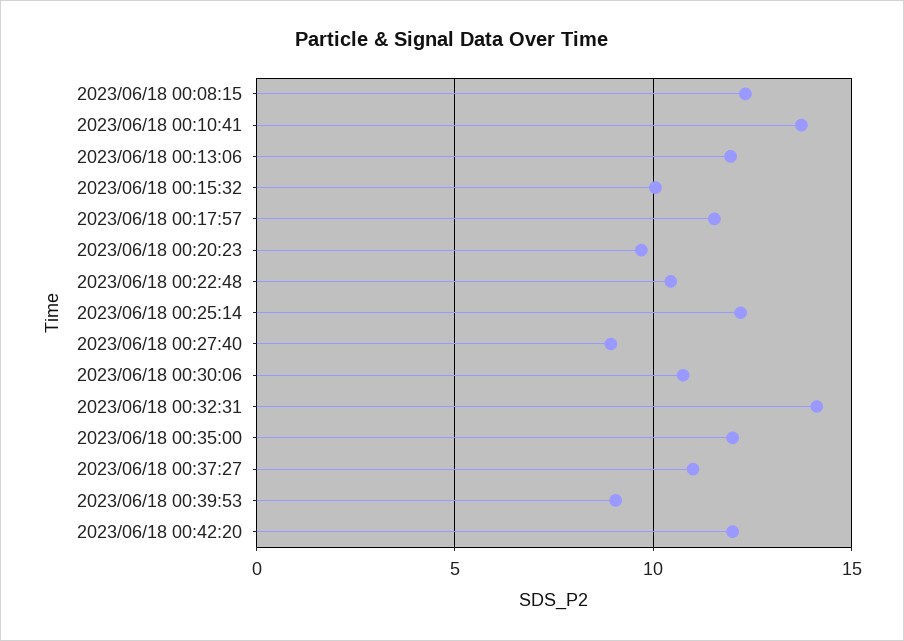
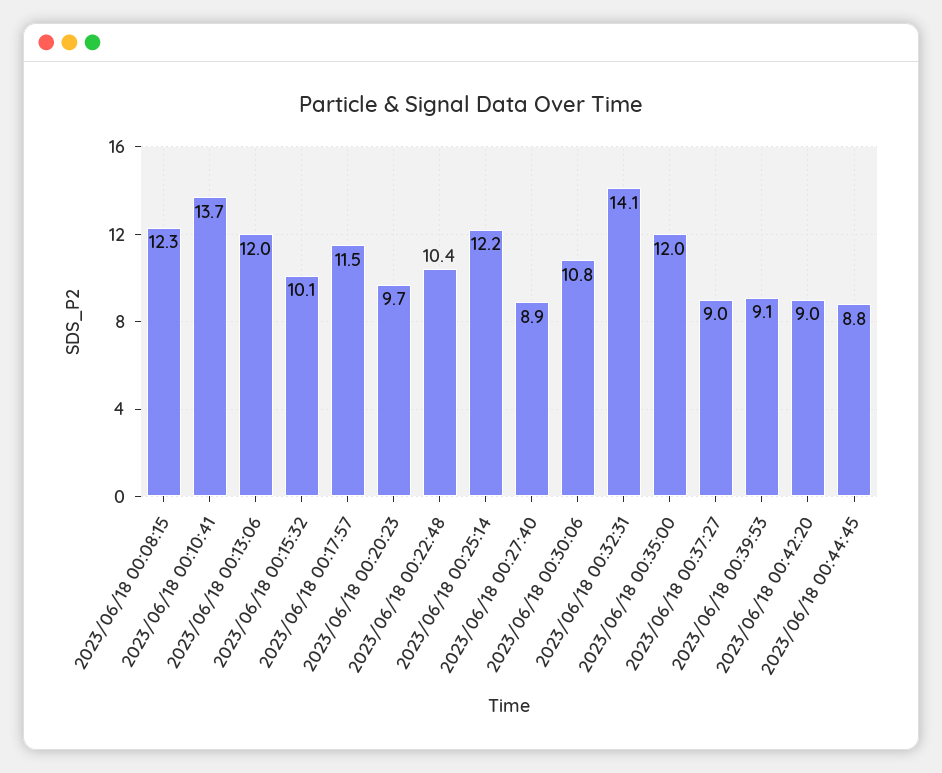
2023/06/18 00:37:27: 11 -> 9
2023/06/18 00:42:20: 12 -> 9
2023/06/18 00:44:45: none -> 8.8

